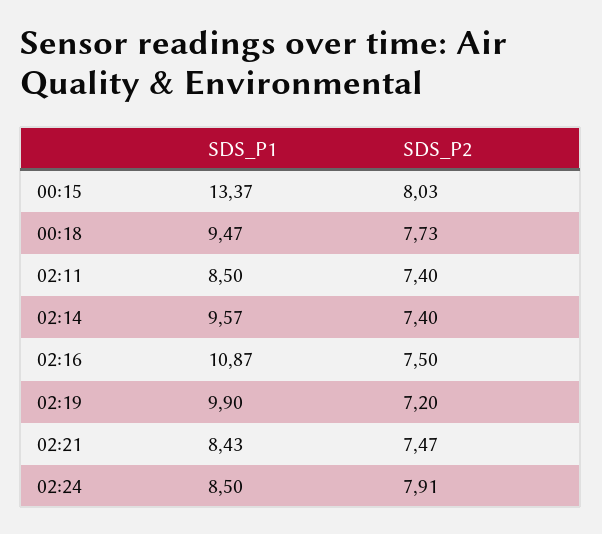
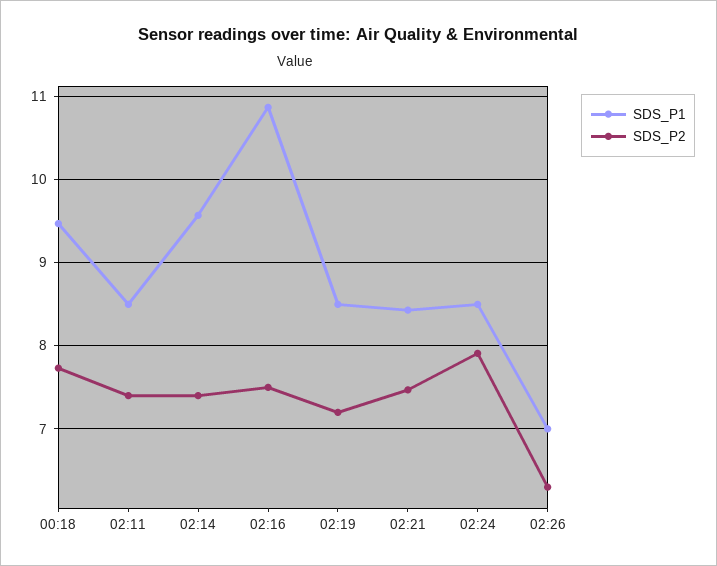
SDS_P1, 00:15: 13.37 -> none
SDS_P2, 00:15: 8.03 -> none
SDS_P1, 02:19: 9.9 -> 8.5
SDS_P1, 02:26: none -> 7
SDS_P2, 02:26: none -> 6.3

